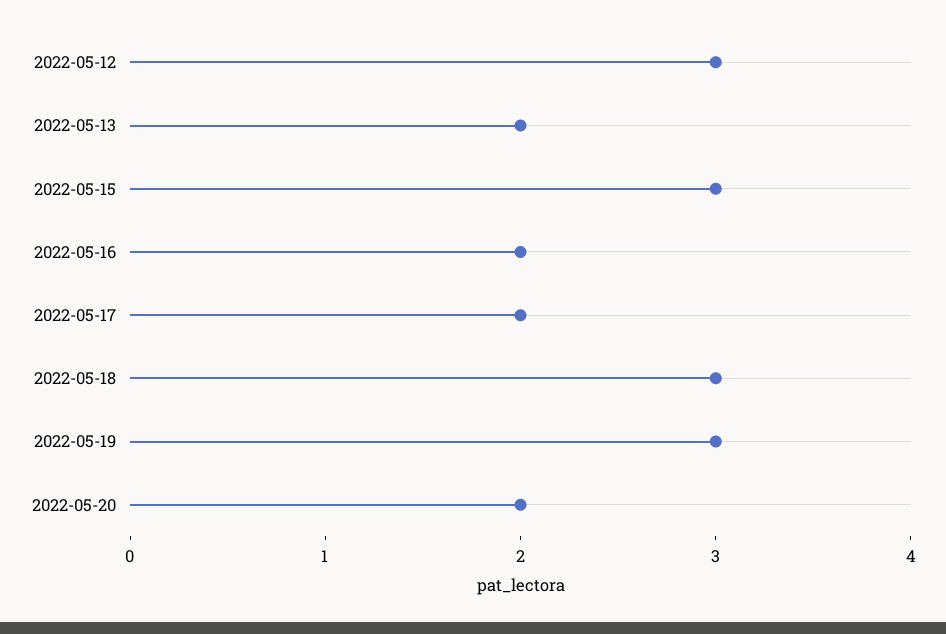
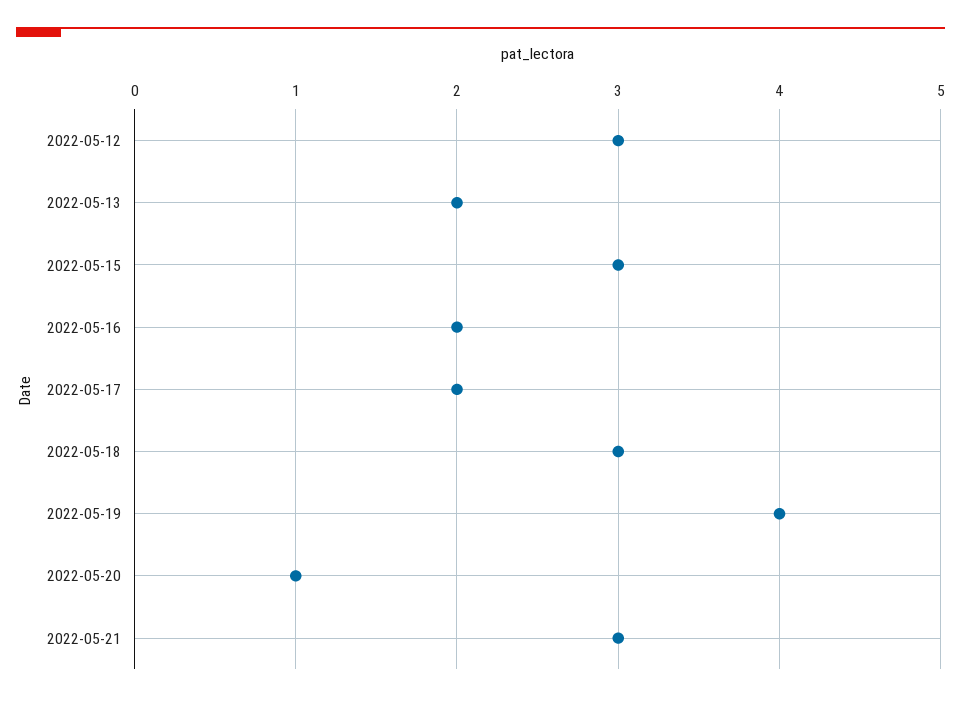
2022-05-19: 3 -> 4
2022-05-20: 2 -> 1
2022-05-21: none -> 3

